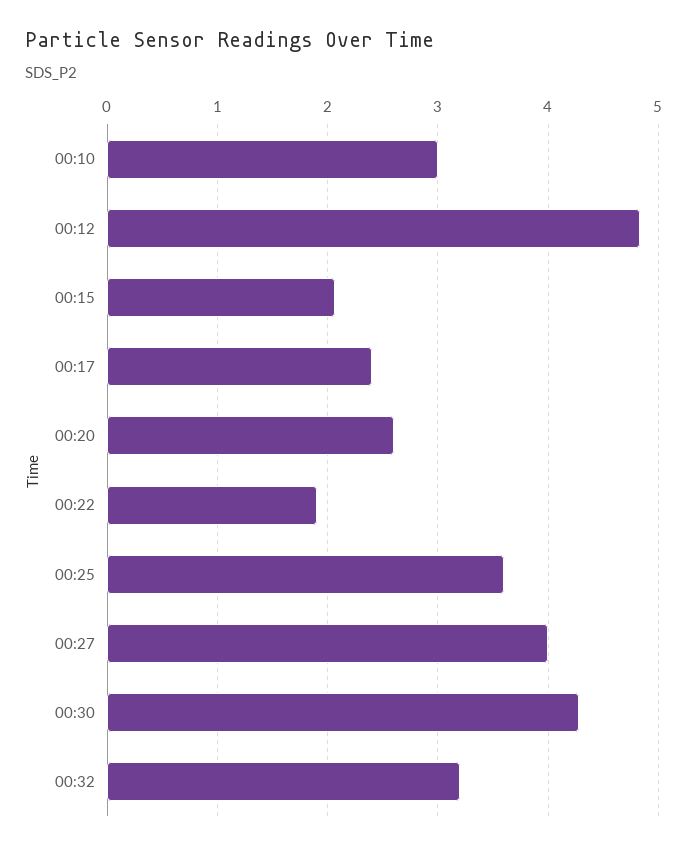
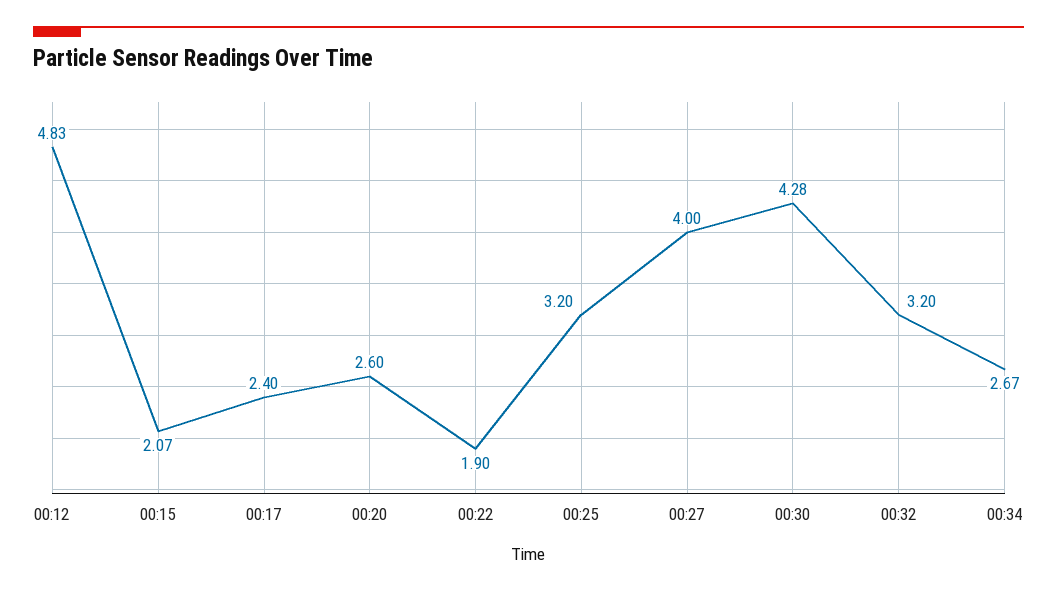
00:10: 3 -> none
00:25: 3.6 -> 3.2
00:34: none -> 2.67

